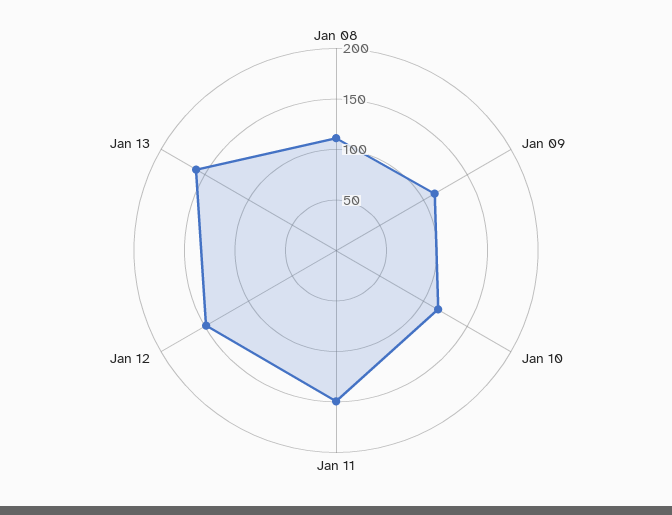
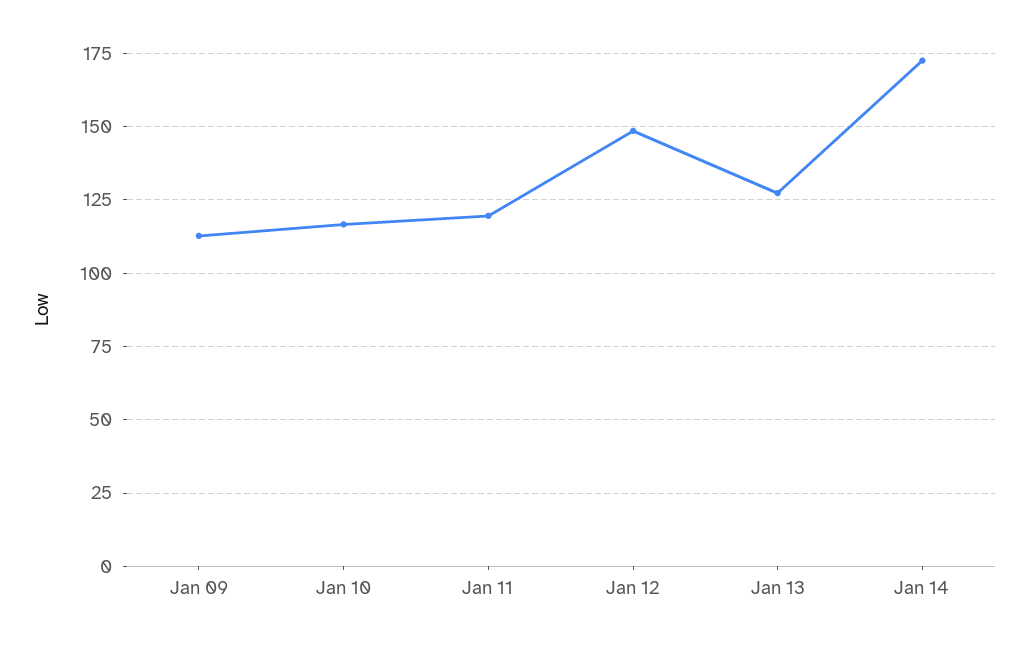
Jan 08: 110 -> none
Jan 11: 150 -> 120
Jan 13: 160 -> 127.5
Jan 14: none -> 172.5

